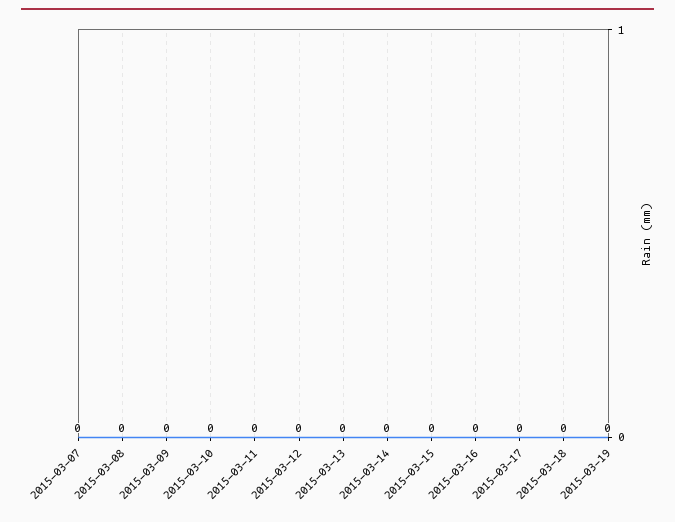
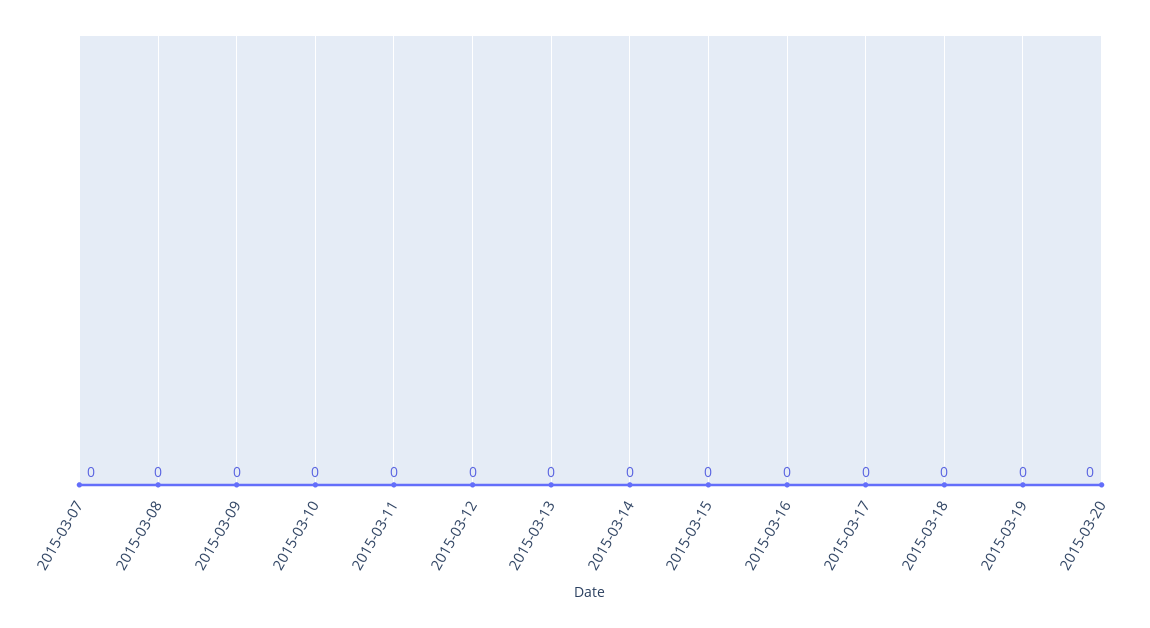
2015-03-20: none -> 0

